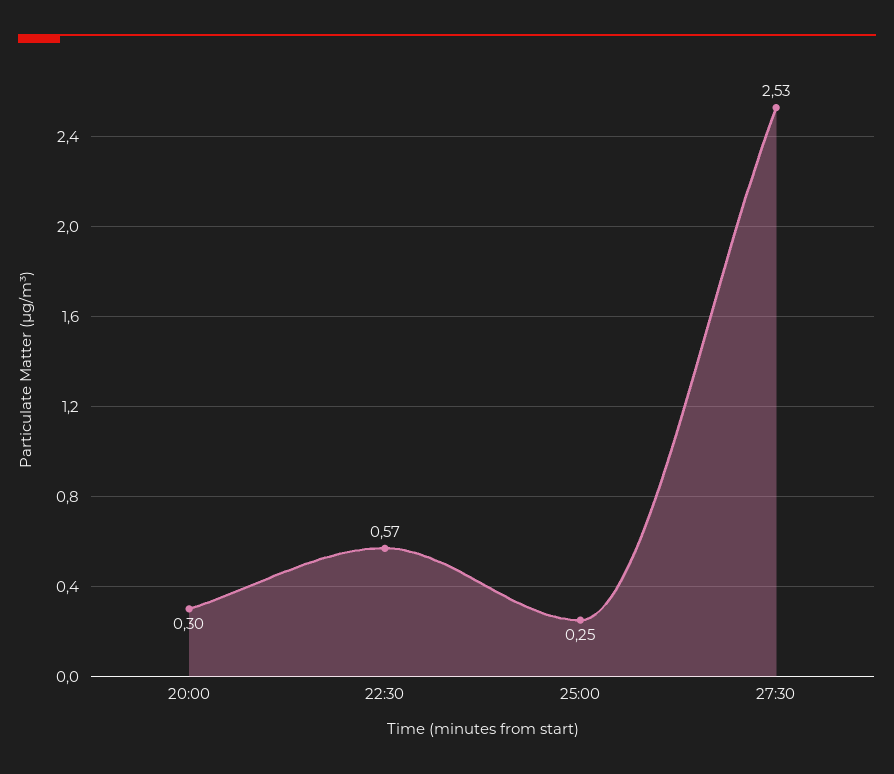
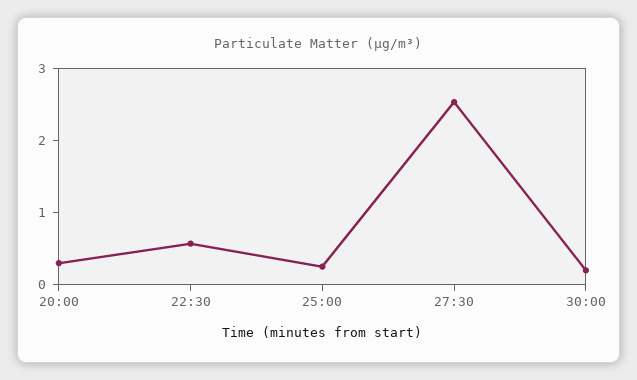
30:00: none -> 0.2

